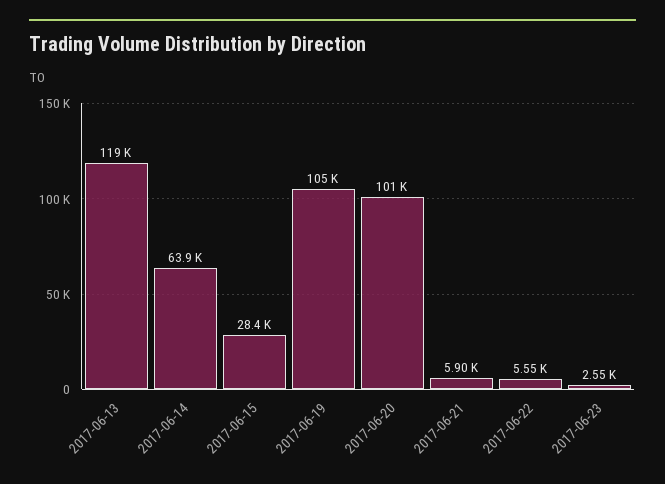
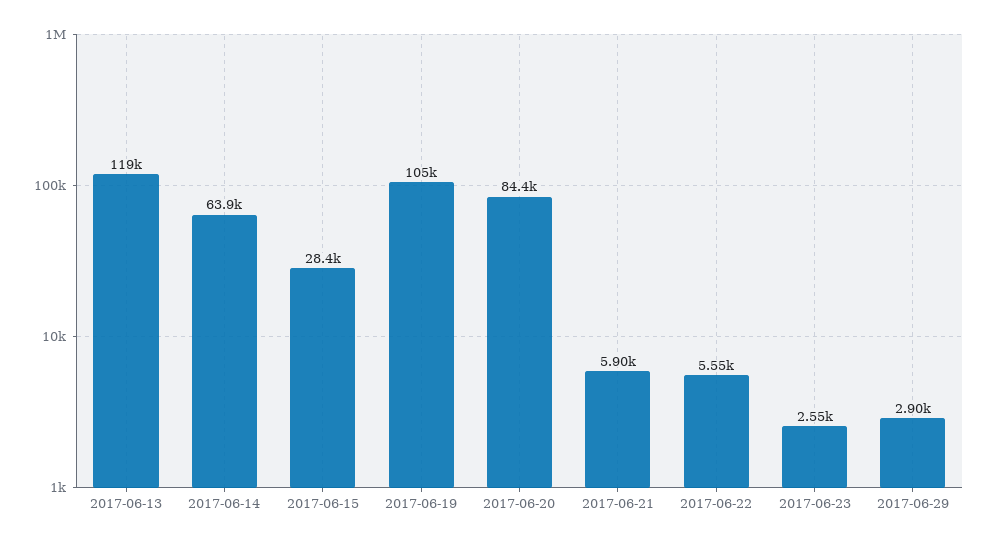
2017-06-20: 101000 -> 84400
2017-06-29: none -> 2900

